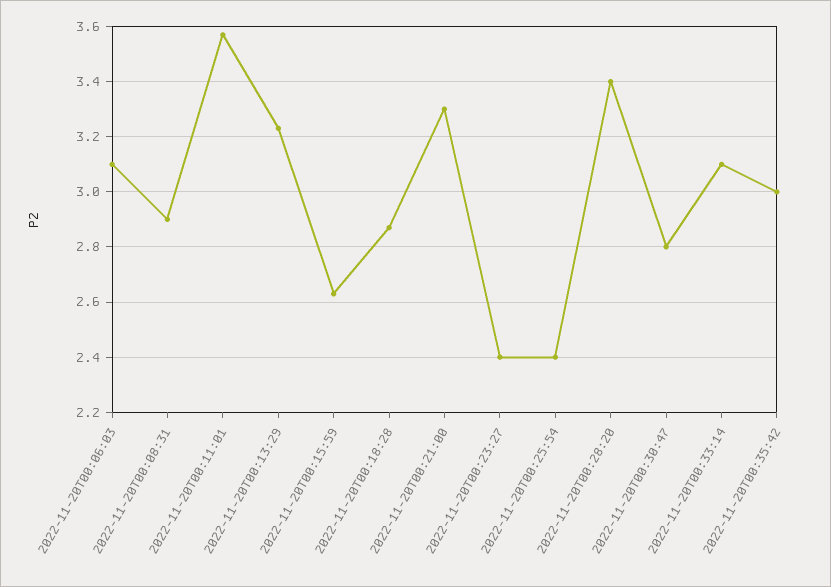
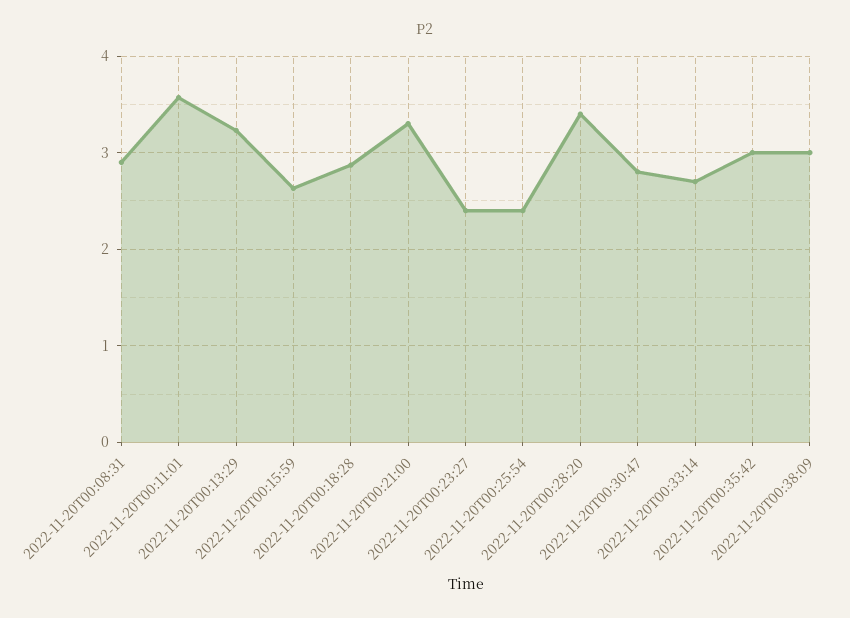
2022-11-20T00:06:03: 3.1 -> none
2022-11-20T00:33:14: 3.1 -> 2.7
2022-11-20T00:38:09: none -> 3

